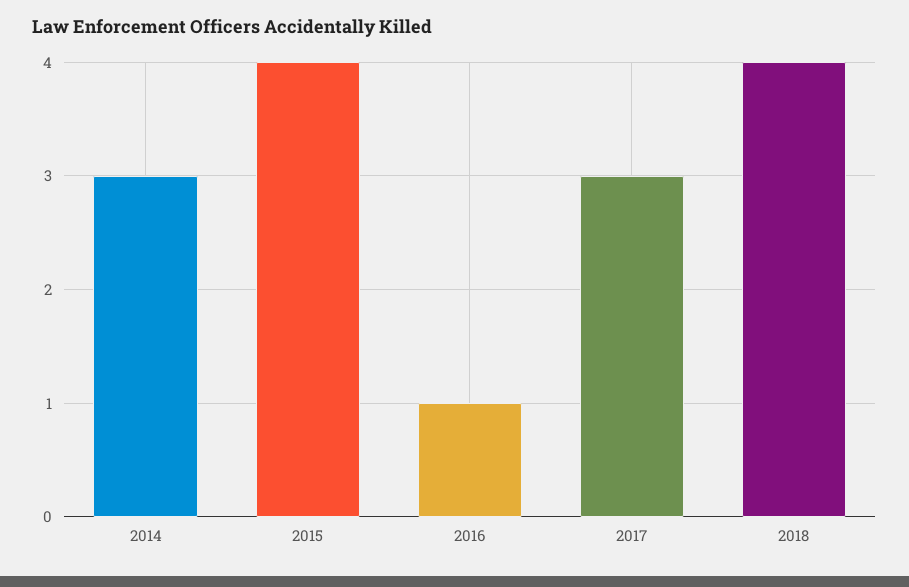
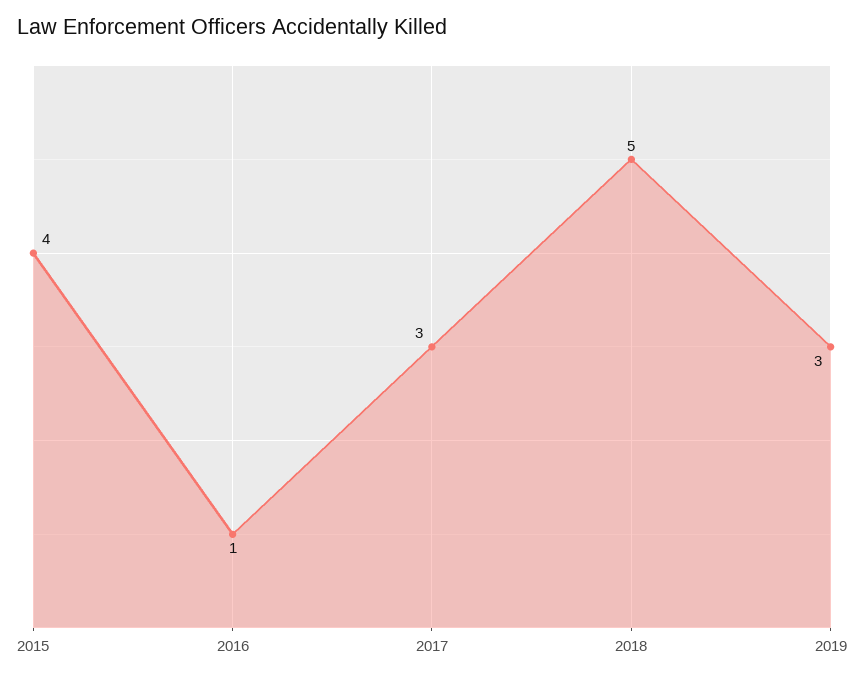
2014: 3 -> none
2018: 4 -> 5
2019: none -> 3

